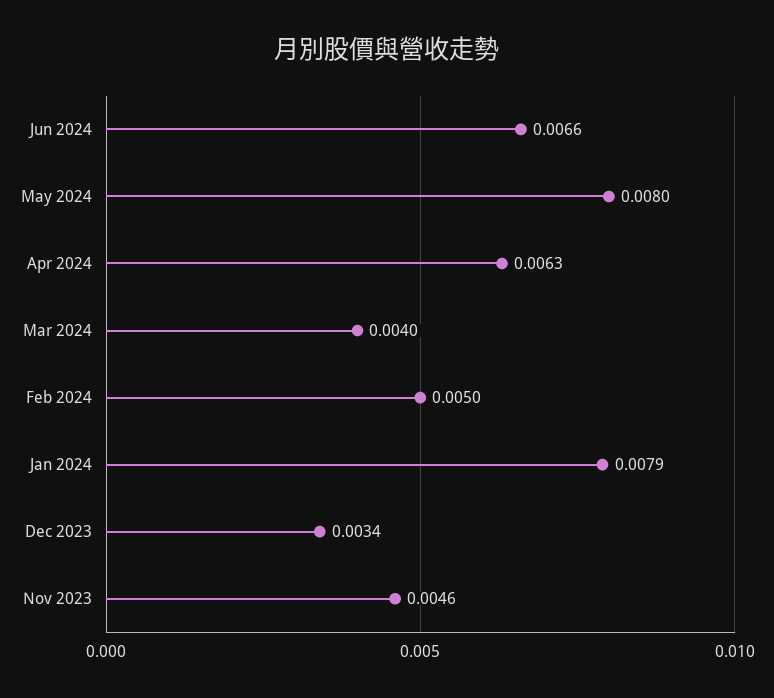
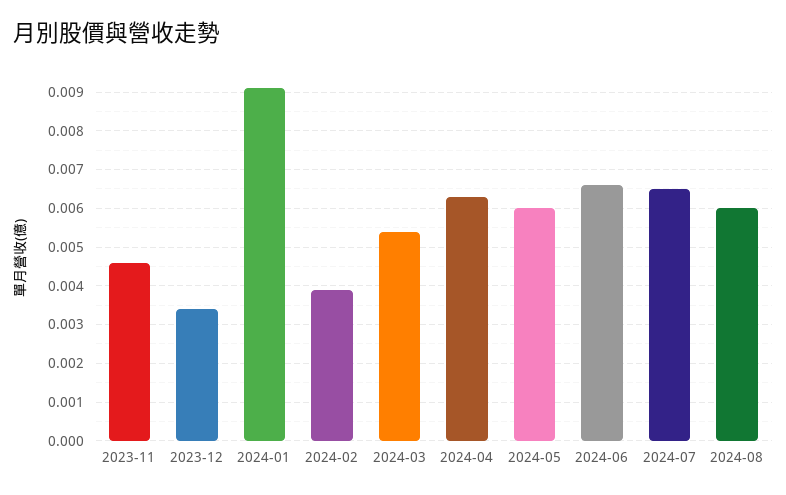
May 2024: 0.008 -> 0.006
Mar 2024: 0.004 -> 0.0055
Feb 2024: 0.005 -> 0.004
Jan 2024: 0.0079 -> 0.009
2024-07: none -> 0.0065
2024-08: none -> 0.006

